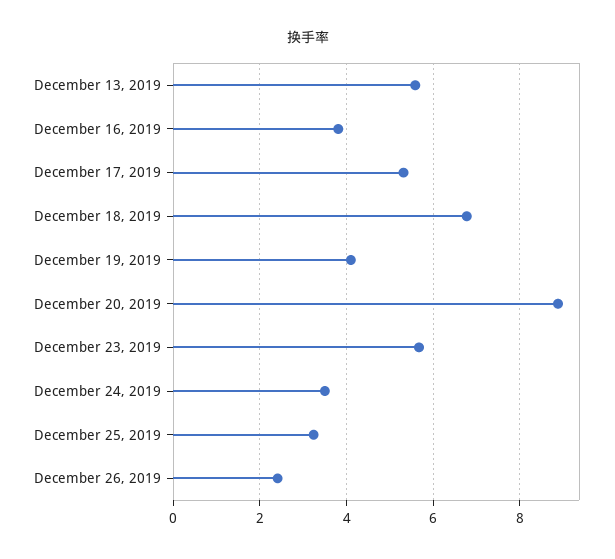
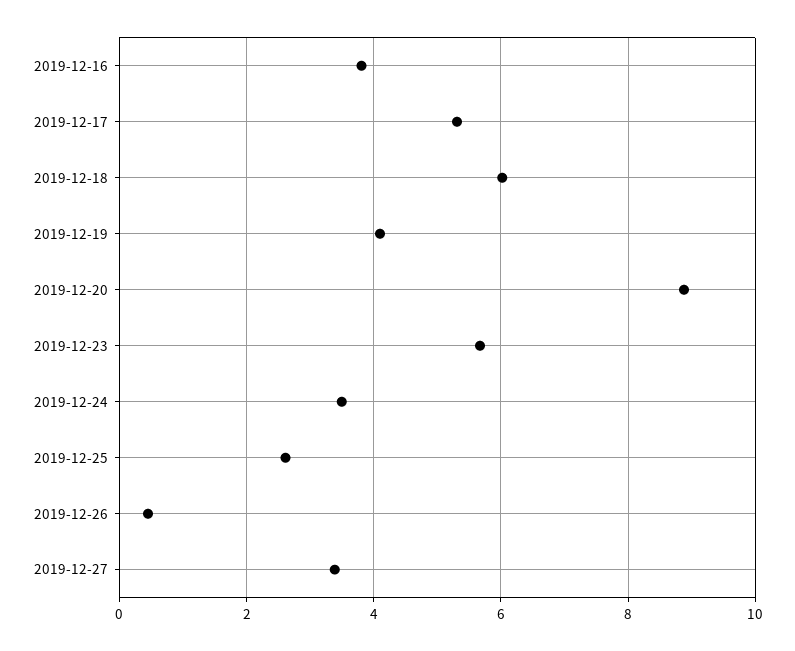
December 13, 2019: 5.6 -> none
December 18, 2019: 6.8 -> 6
December 25, 2019: 3.2 -> 2.6
December 26, 2019: 2.4 -> 0.4
2019-12-27: none -> 3.4

